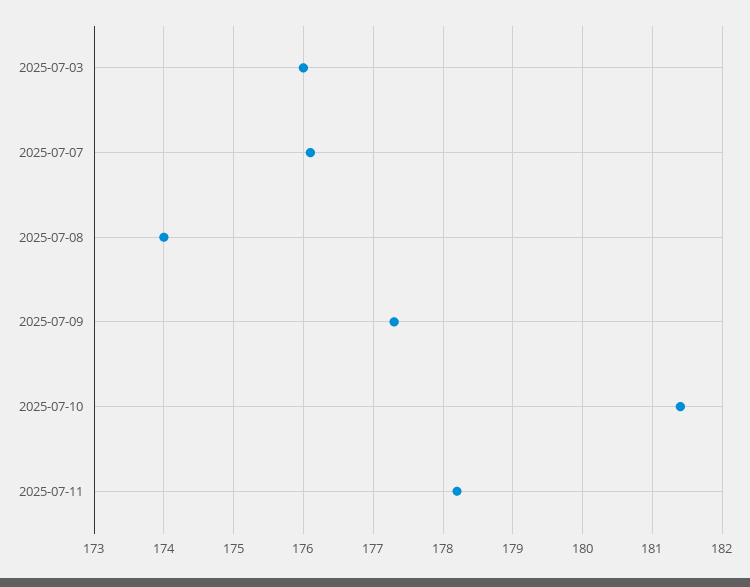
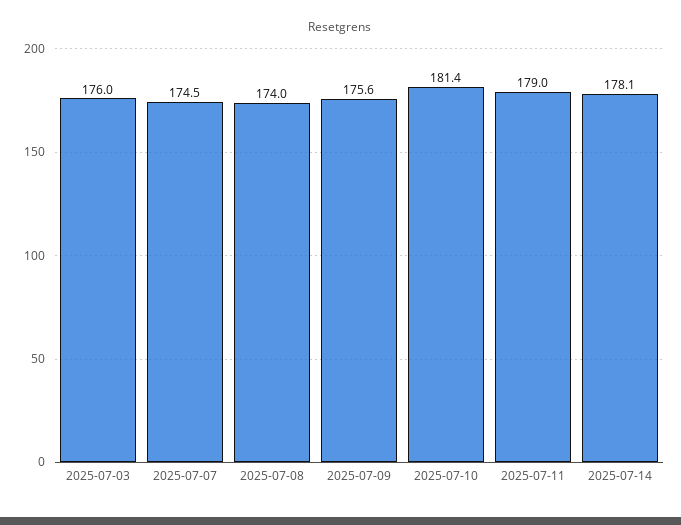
2025-07-07: 176.1 -> 174.5
2025-07-09: 177.3 -> 175.6
2025-07-11: 178.2 -> 179
2025-07-14: none -> 178.1

